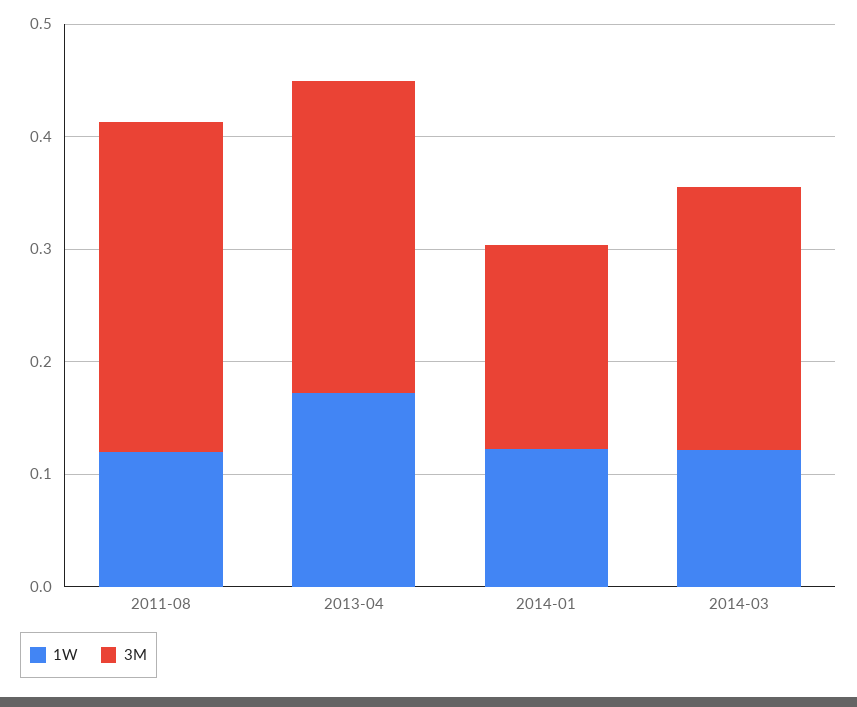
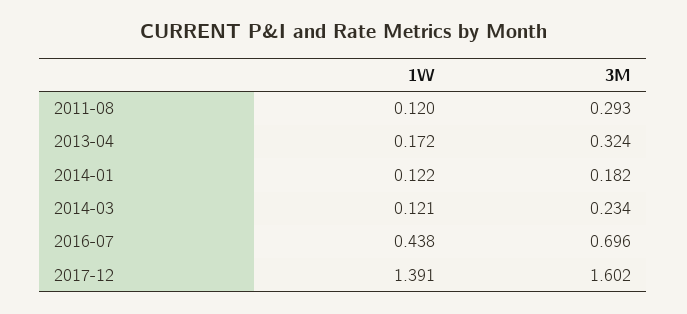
3M, 2013-04: 0.28 -> 0.324
1W, 2016-07: none -> 0.438
3M, 2016-07: none -> 0.696
1W, 2017-12: none -> 1.391
3M, 2017-12: none -> 1.602

